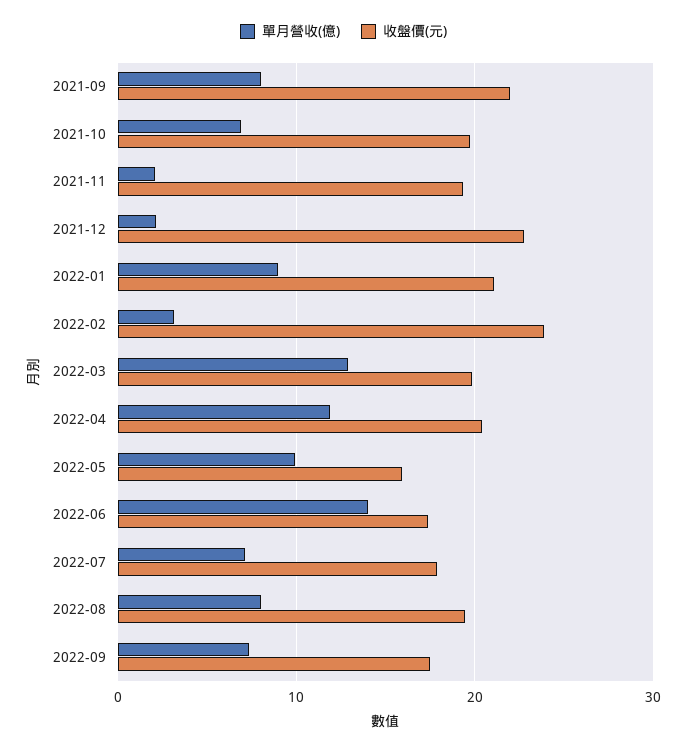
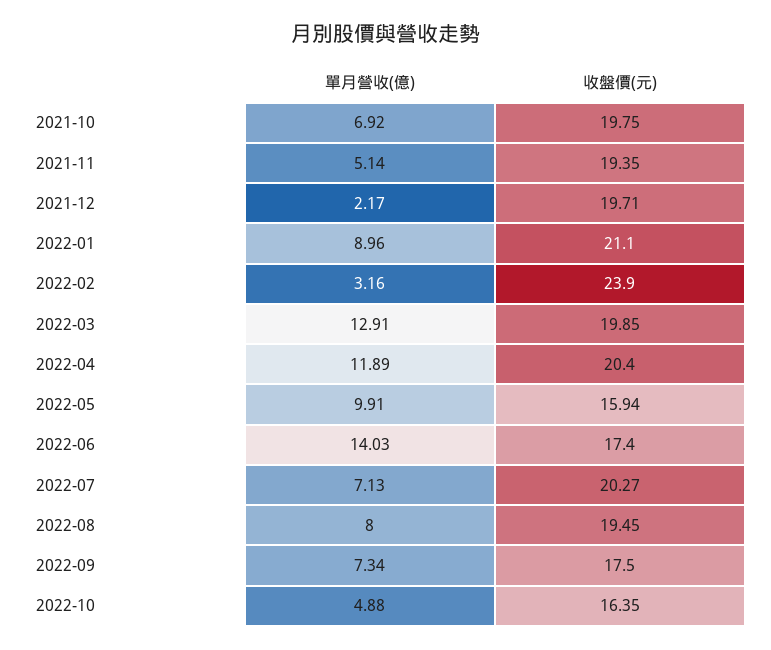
單月營收(億), 2021-09: 8 -> none
收盤價(元), 2021-09: 22 -> none
單月營收(億), 2021-11: 2 -> 5.14
收盤價(元), 2021-12: 23 -> 19.71
收盤價(元), 2022-07: 18 -> 20.27
單月營收(億), 2022-10: none -> 4.88
收盤價(元), 2022-10: none -> 16.35

